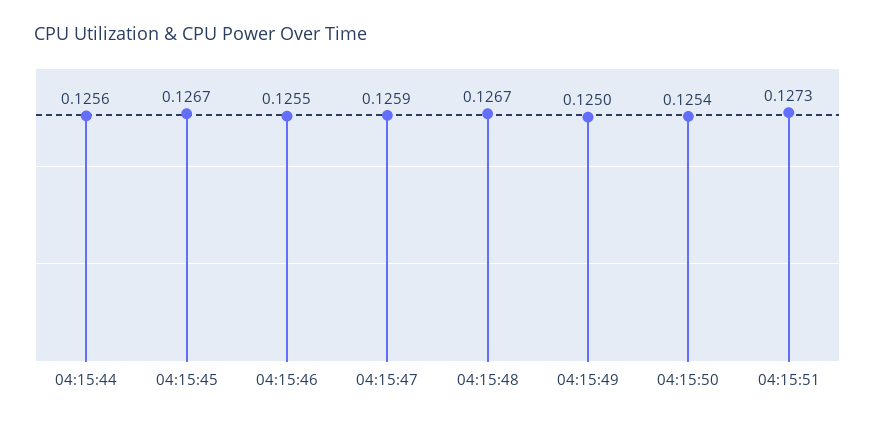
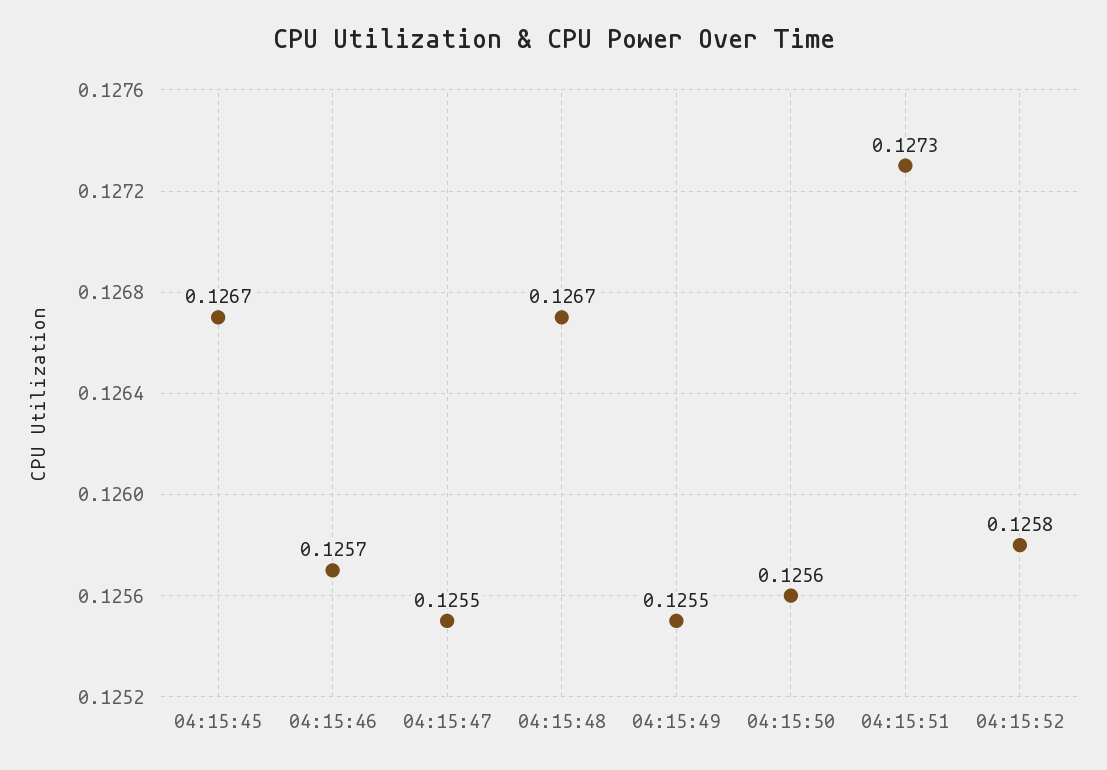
04:15:44: 0.1256 -> none
04:15:46: 0.1255 -> 0.1257
04:15:47: 0.1259 -> 0.1255
04:15:49: 0.125 -> 0.1255
04:15:50: 0.1254 -> 0.1256
04:15:52: none -> 0.1258

